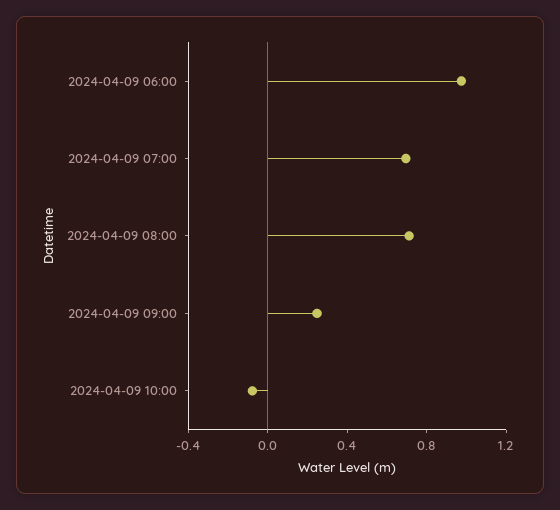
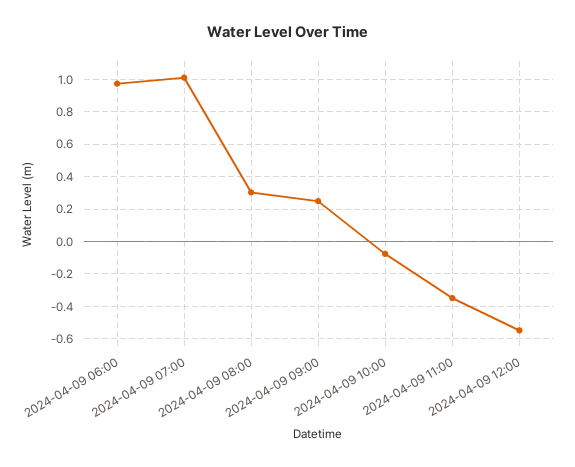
2024-04-09 07:00: 0.7 -> 1
2024-04-09 08:00: 0.7 -> 0.3
2024-04-09 11:00: none -> -0.35
2024-04-09 12:00: none -> -0.55

